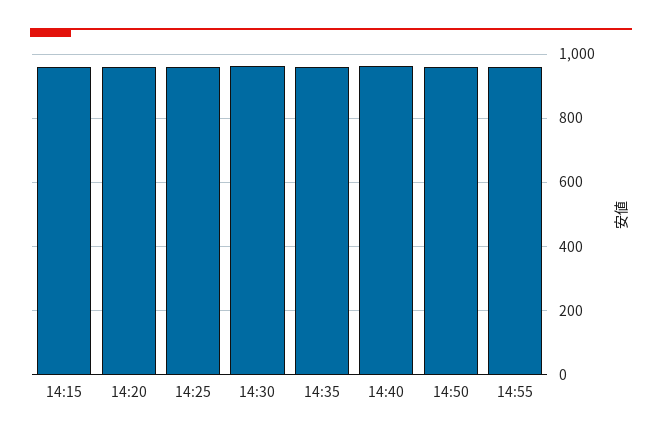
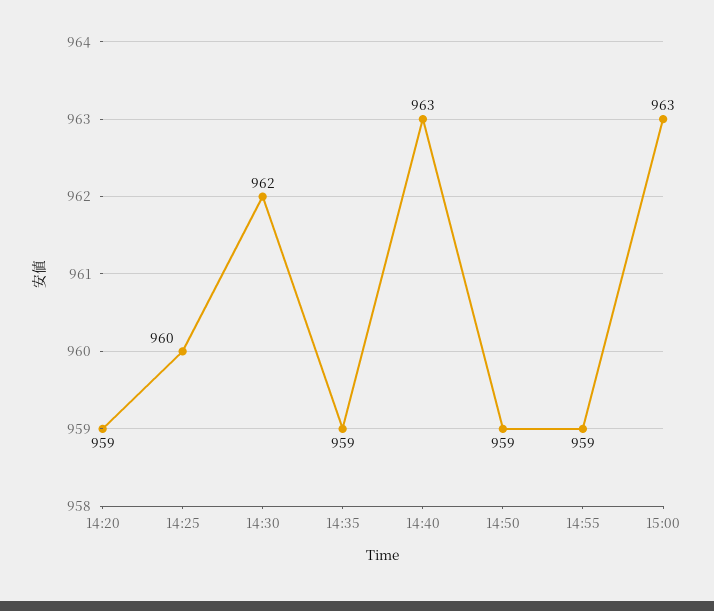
14:15: 960 -> none
15:00: none -> 963

